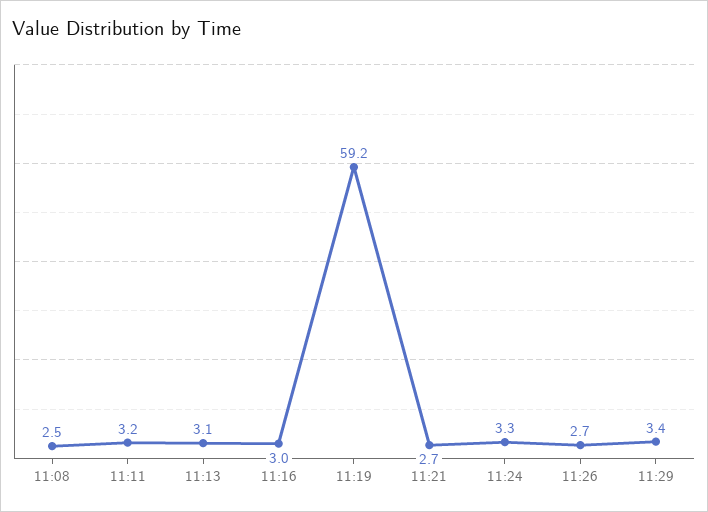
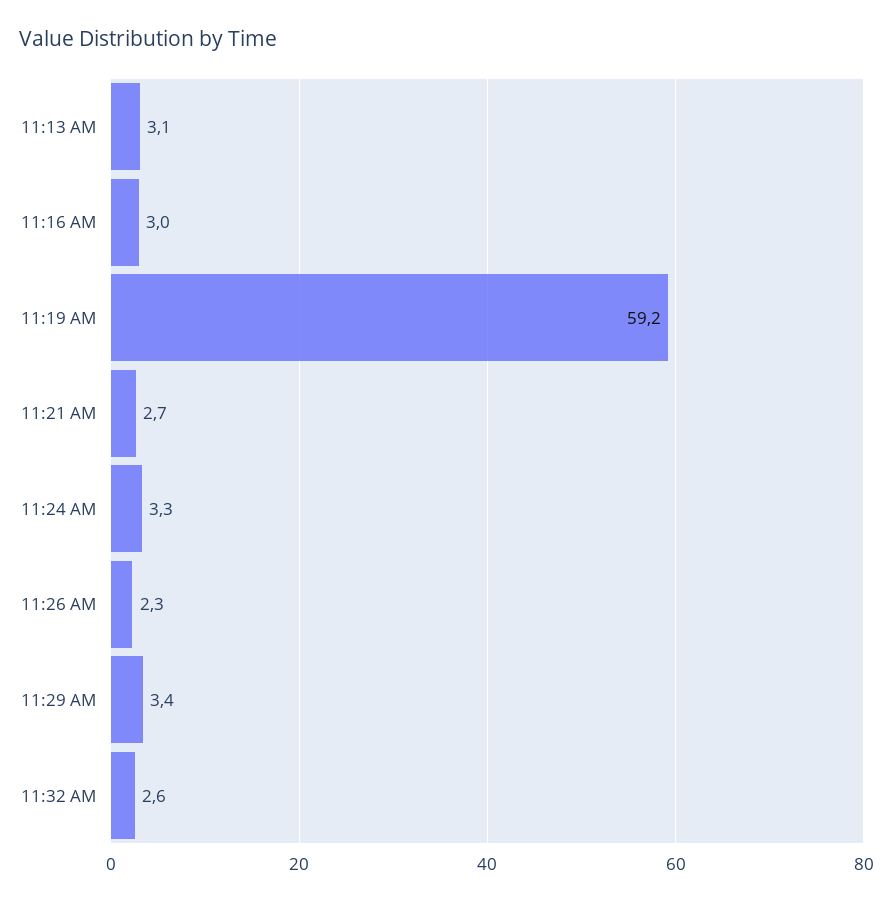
11:08: 2.5 -> none
11:11: 3.2 -> none
11:26: 2.7 -> 2.3
11:32 AM: none -> 2.6

